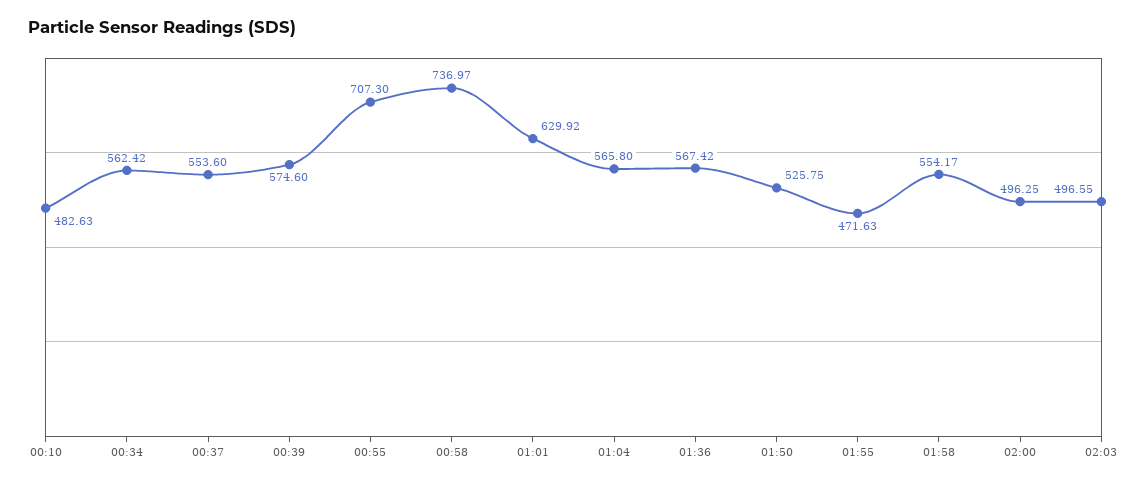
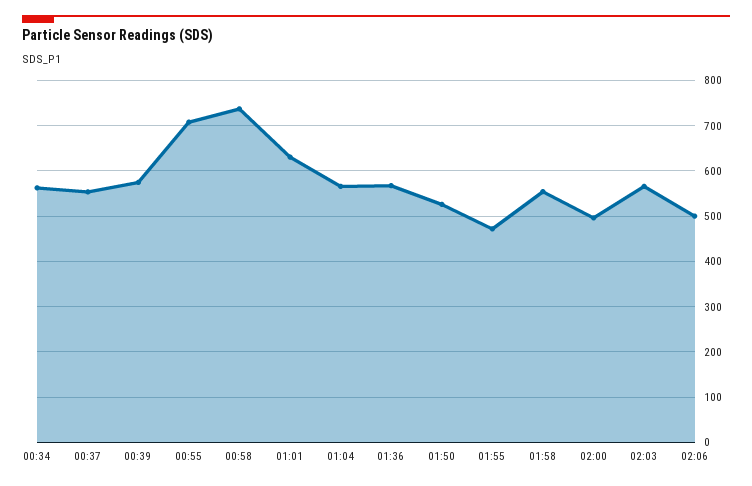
00:10: 482.63 -> none
02:03: 496.55 -> 560
02:06: none -> 500

